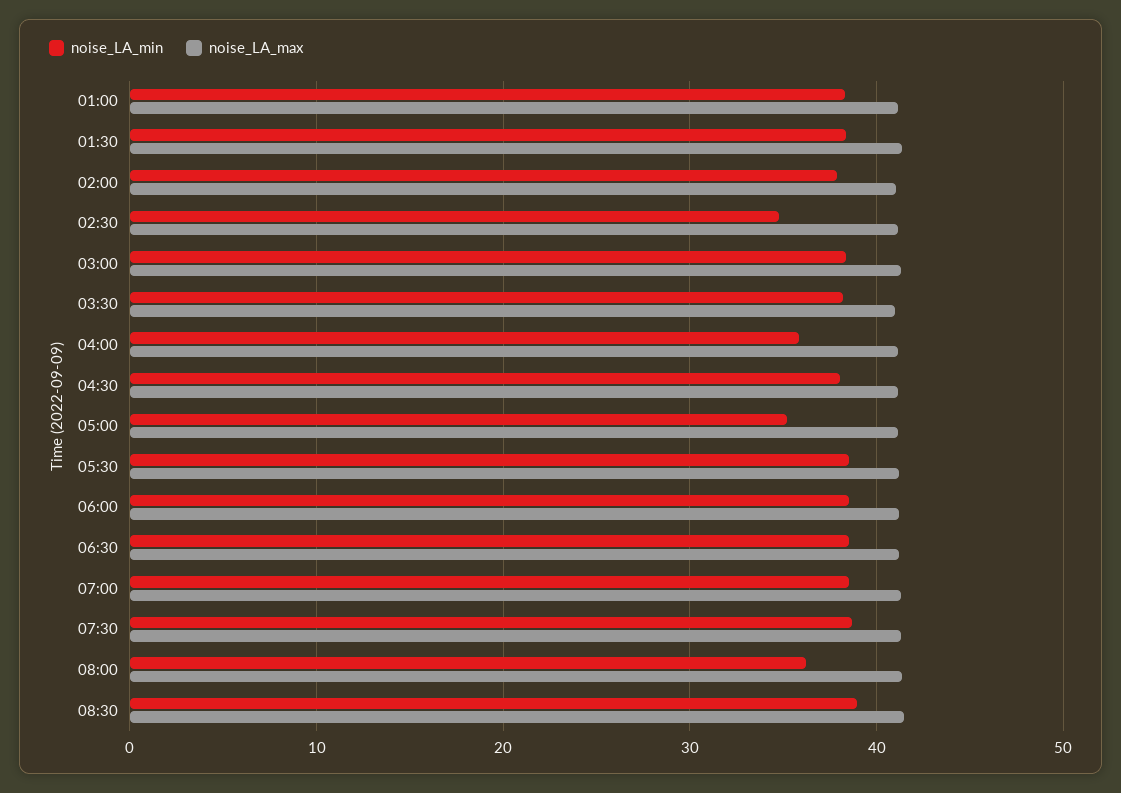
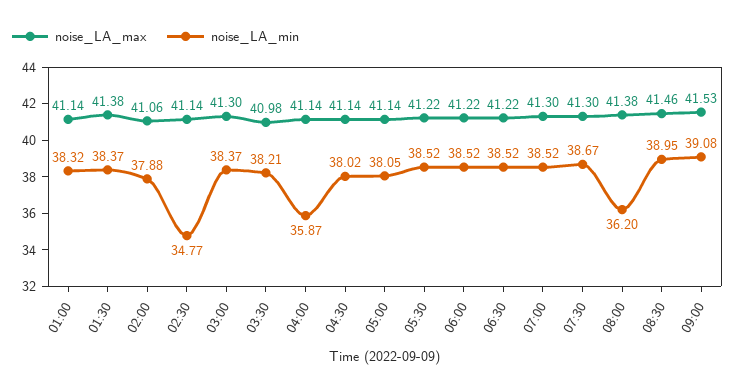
noise_LA_min, 05:00: 35 -> 38.05
noise_LA_max, 09:00: none -> 41.53
noise_LA_min, 09:00: none -> 39.08

